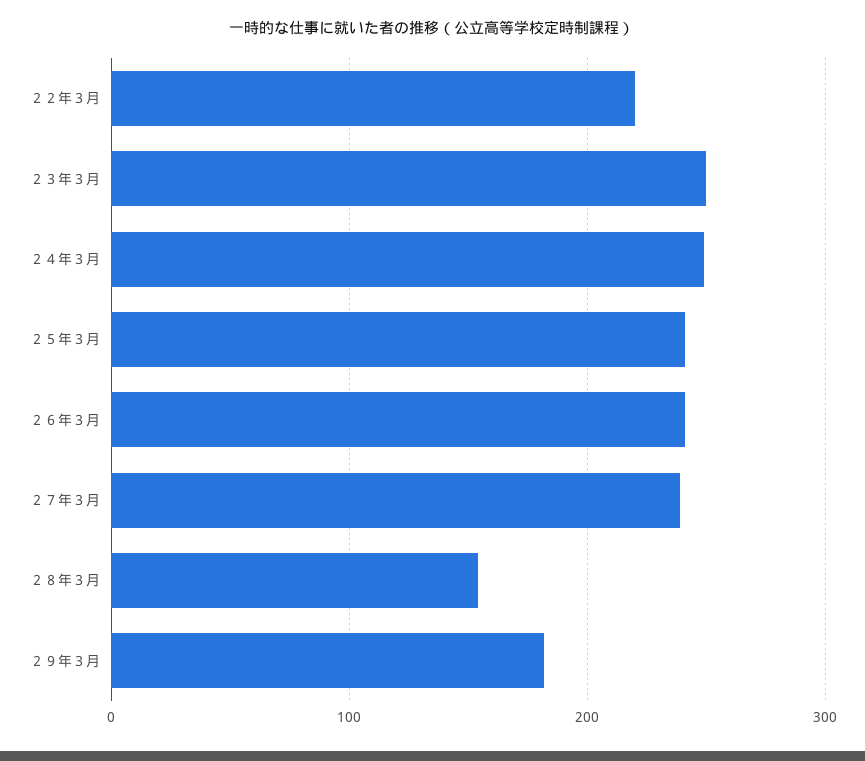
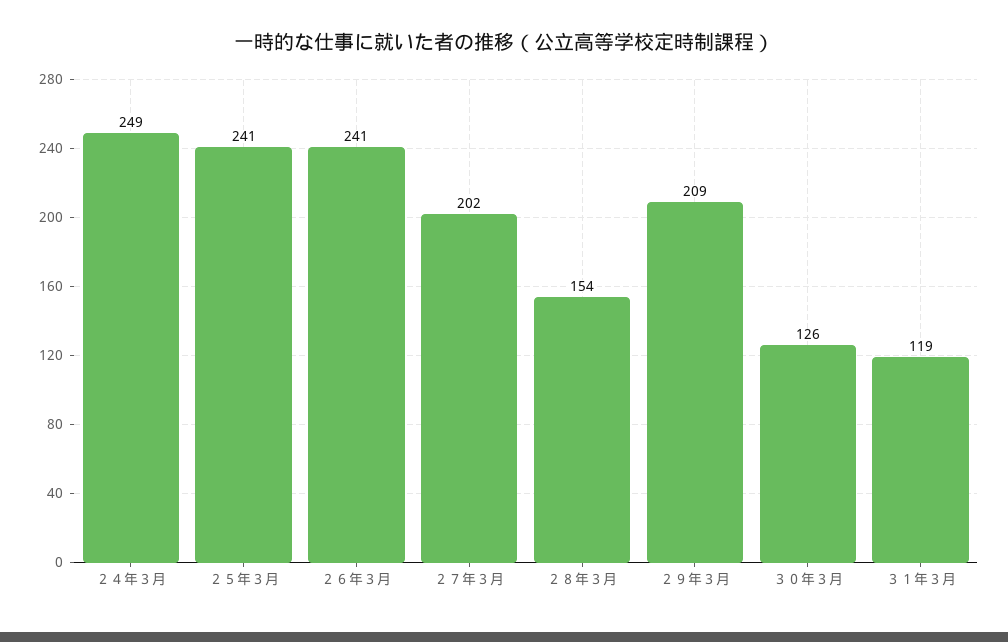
２２年３月: 220 -> none
２３年３月: 250 -> none
２７年３月: 240 -> 202
２９年３月: 180 -> 209
３０年３月: none -> 126
３１年３月: none -> 119

